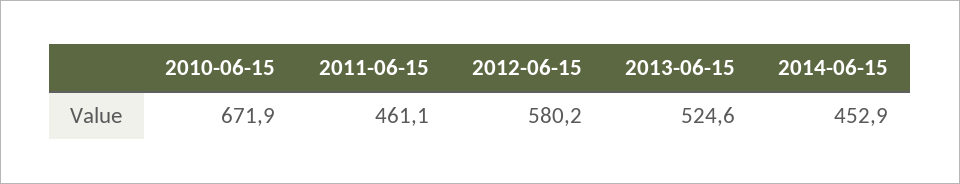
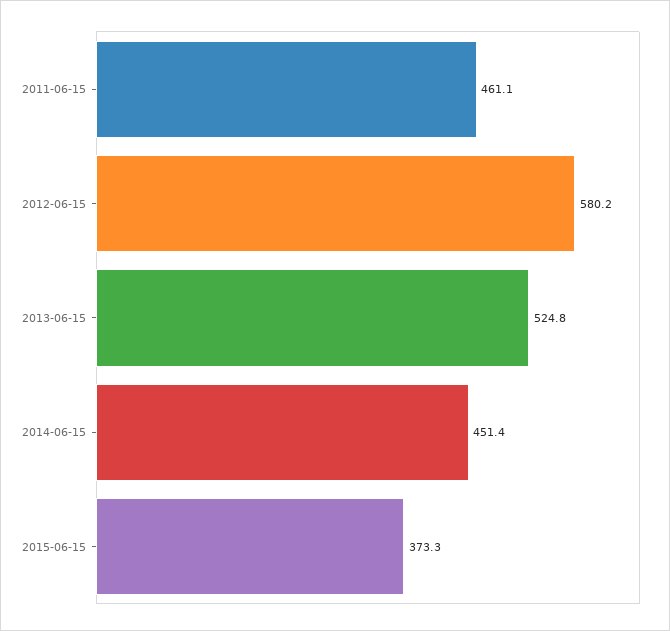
2010-06-15: 671.9 -> none
2013-06-15: 524.6 -> 524.8
2014-06-15: 452.9 -> 451.4
2015-06-15: none -> 373.3

